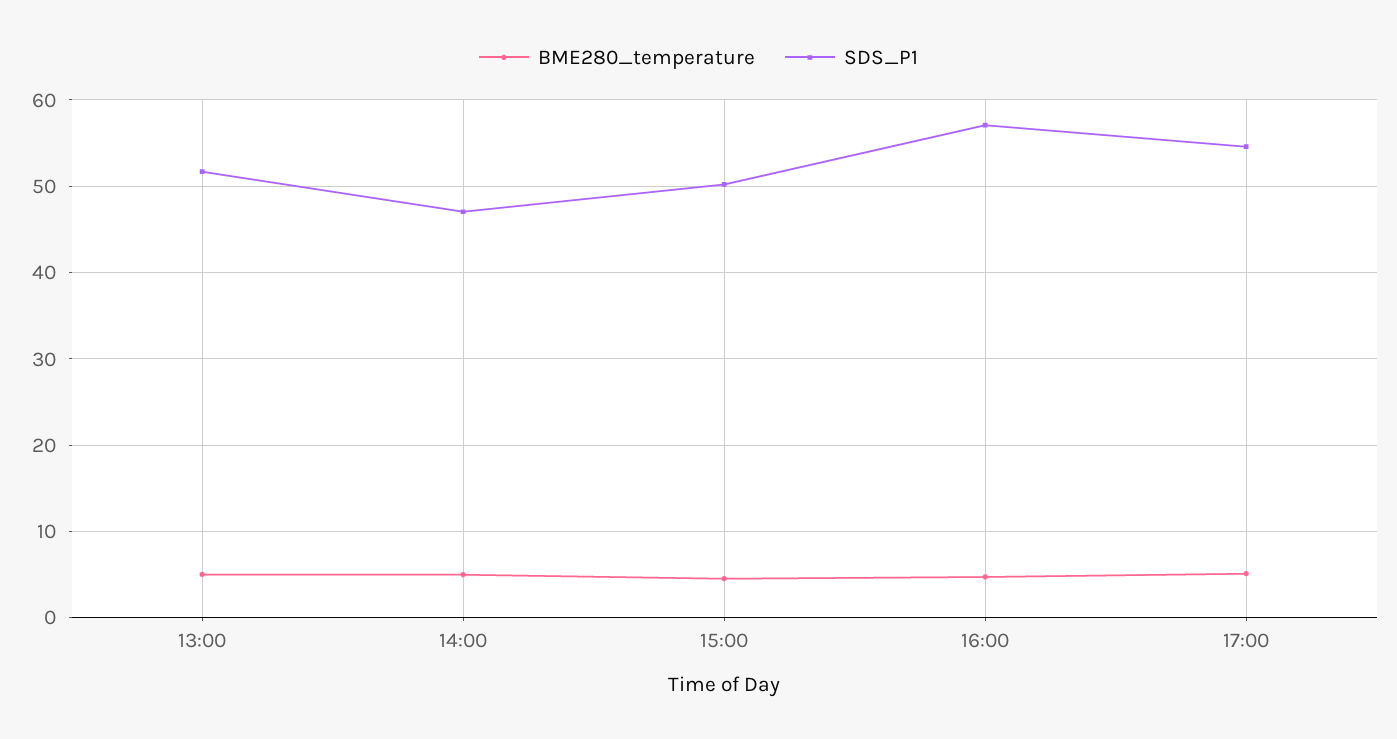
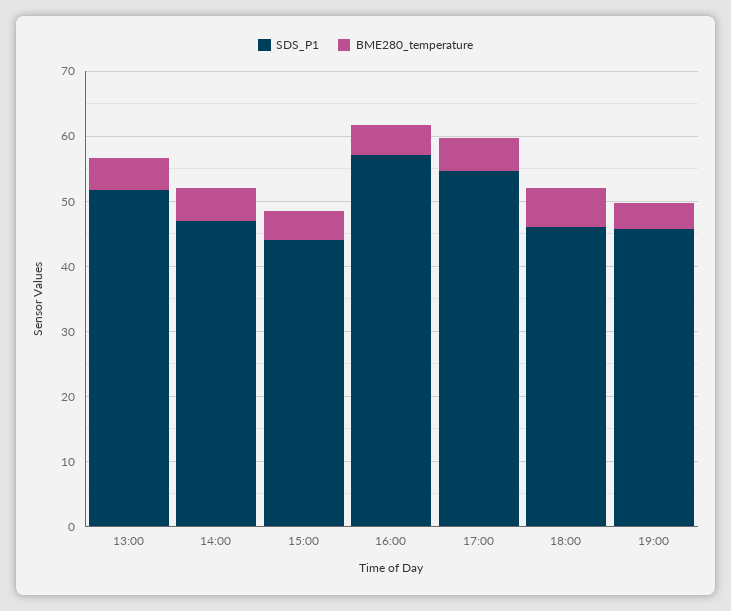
SDS_P1, 15:00: 50 -> 44
SDS_P1, 18:00: none -> 46
BME280_temperature, 18:00: none -> 6
SDS_P1, 19:00: none -> 46
BME280_temperature, 19:00: none -> 4

